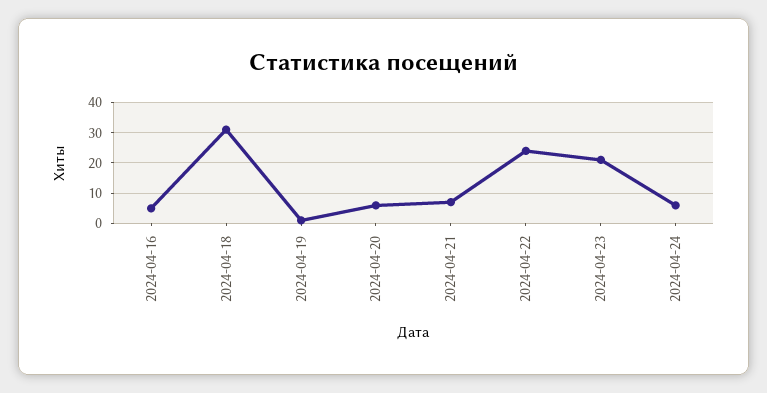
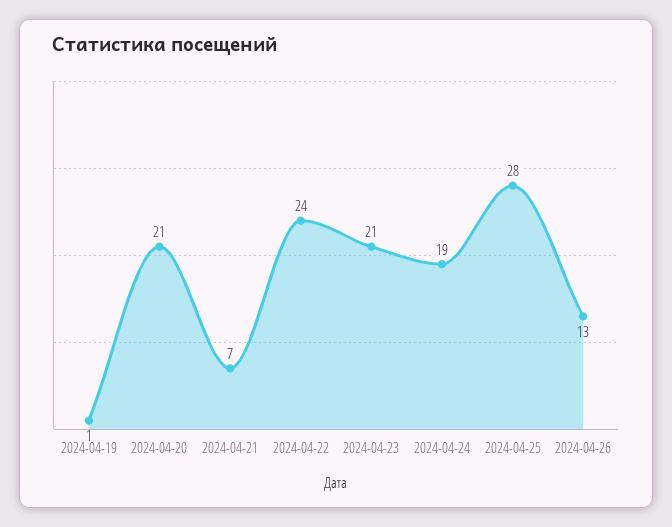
2024-04-16: 5 -> none
2024-04-18: 30 -> none
2024-04-20: 5 -> 21
2024-04-24: 5 -> 19
2024-04-25: none -> 28
2024-04-26: none -> 13

